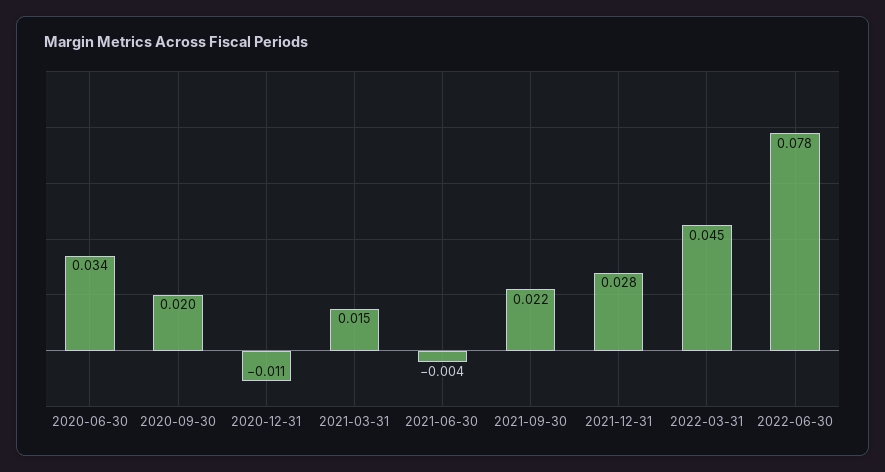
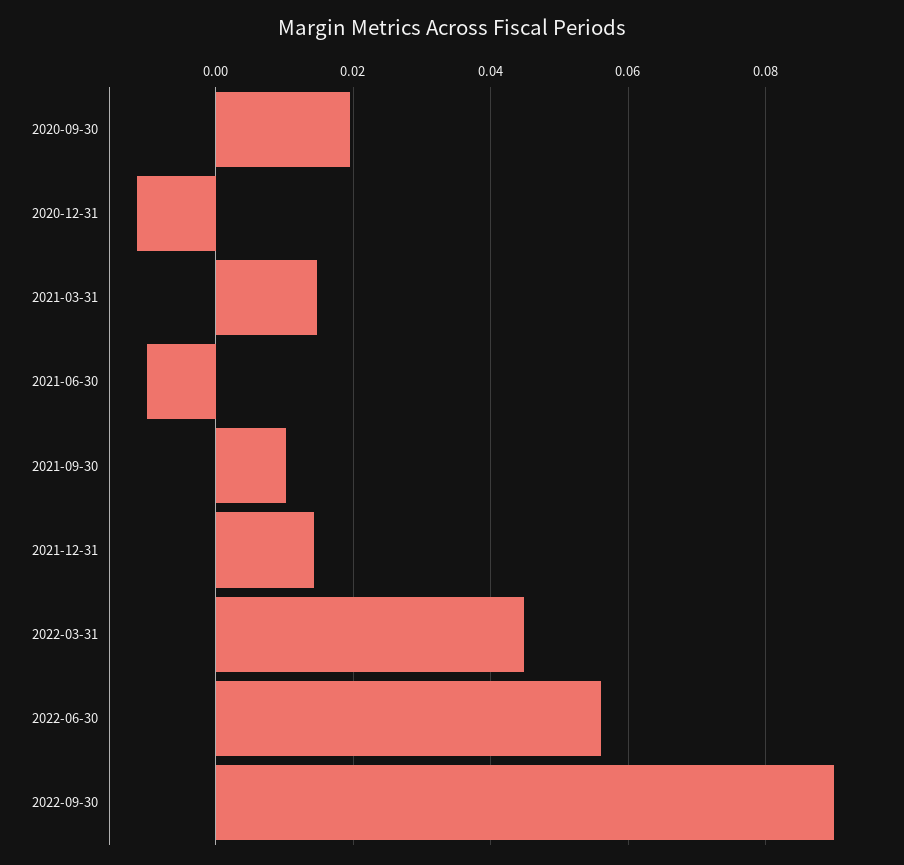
2020-06-30: 0.034 -> none
2021-06-30: -0.004 -> -0.01
2021-09-30: 0.022 -> 0.01
2021-12-31: 0.028 -> 0.014
2022-06-30: 0.078 -> 0.056
2022-09-30: none -> 0.09

